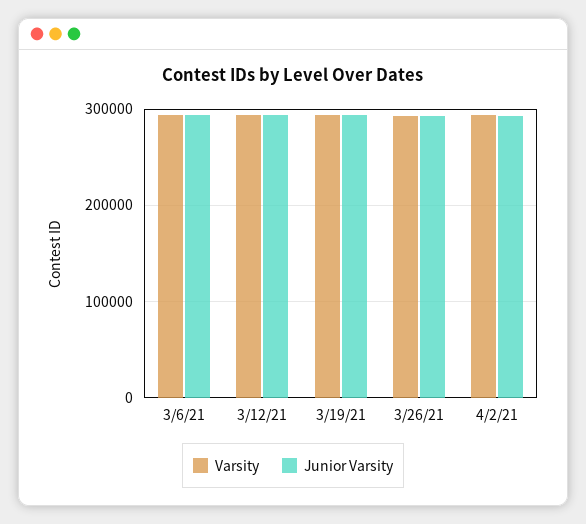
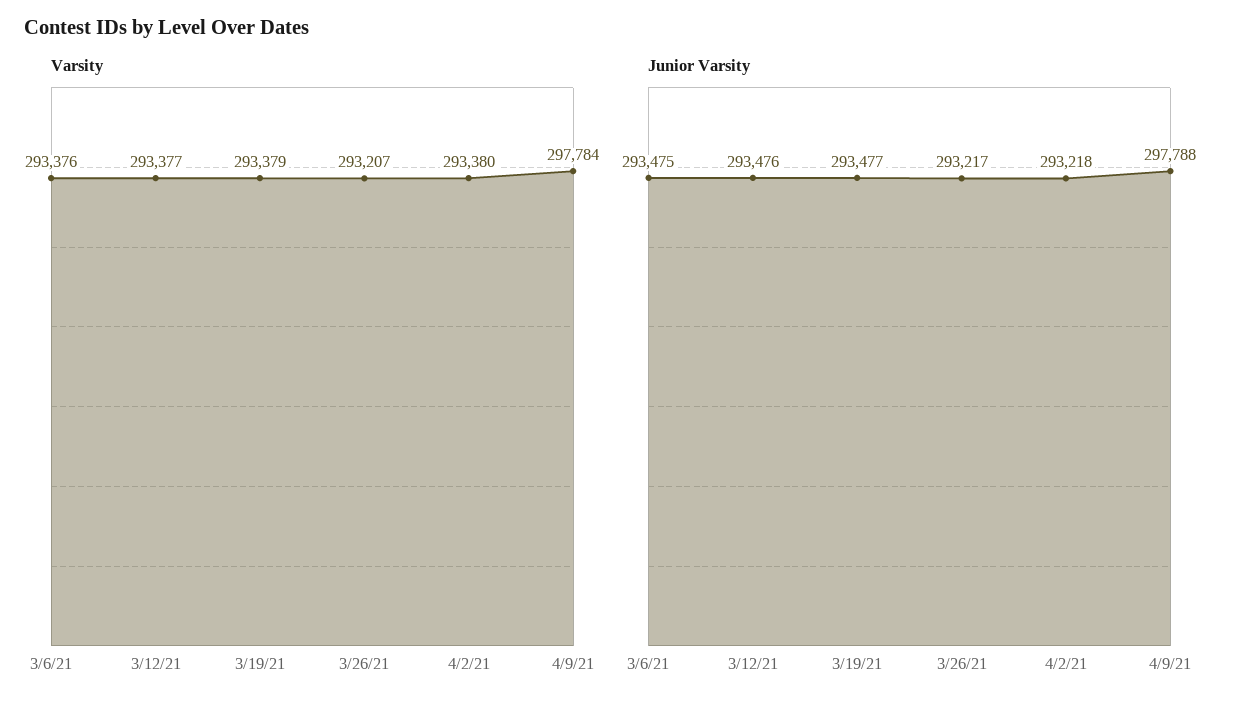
Varsity, 4/9/21: none -> 297784
Junior Varsity, 4/9/21: none -> 297788

